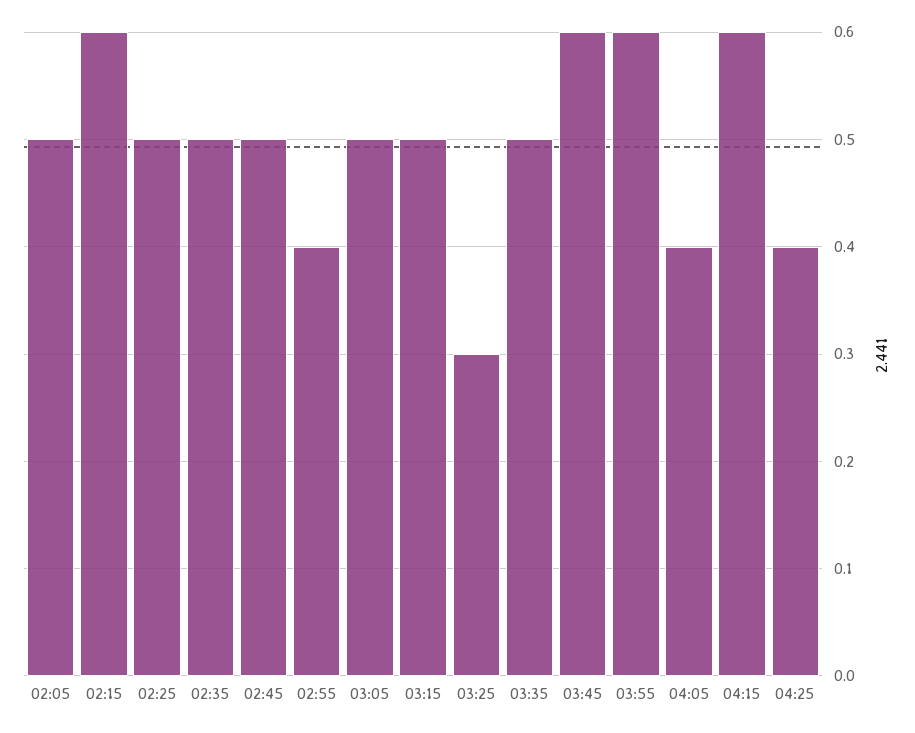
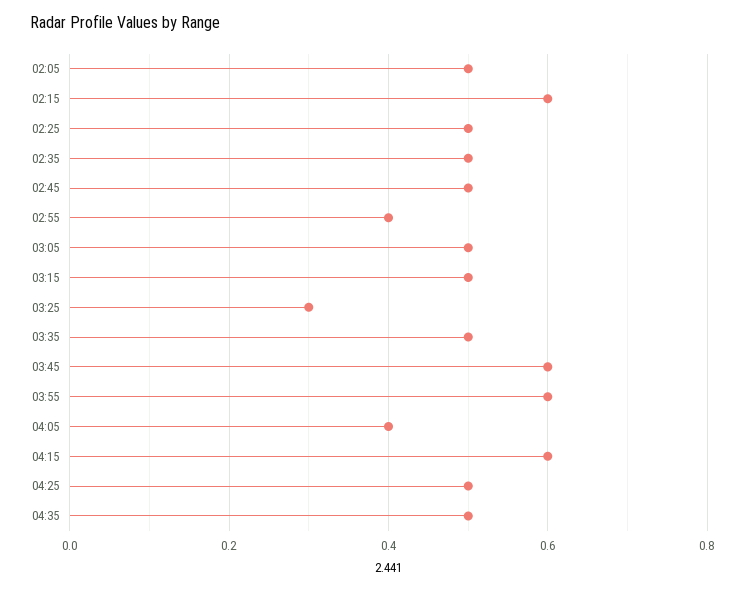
04:25: 0.4 -> 0.5
04:35: none -> 0.5

